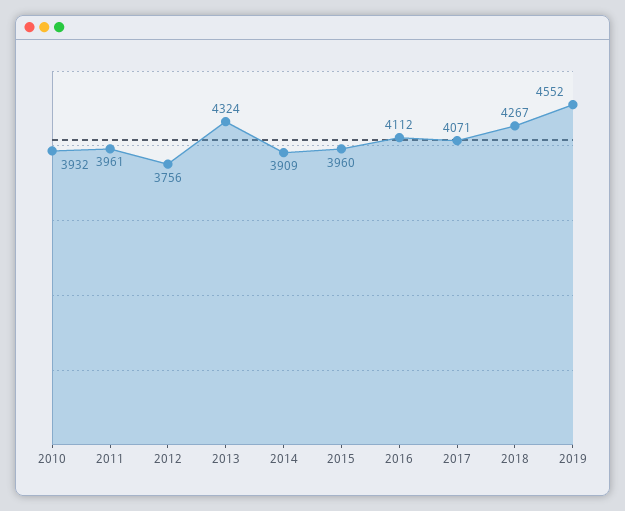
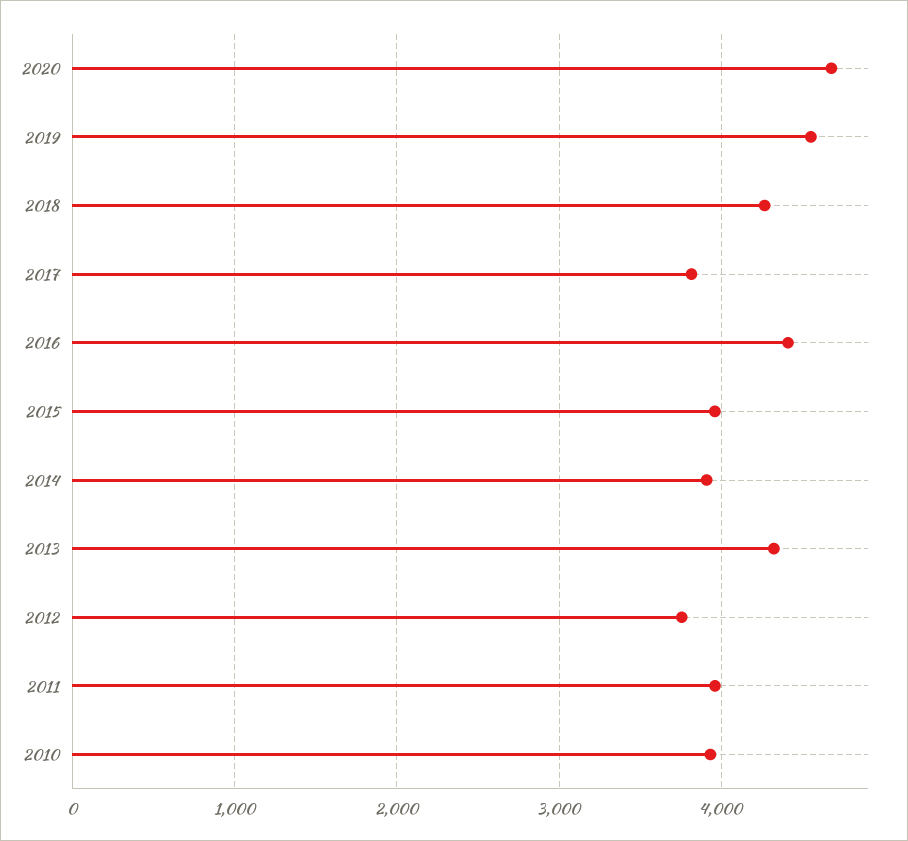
2016: 4112 -> 4400
2017: 4071 -> 3800
2020: none -> 4700

